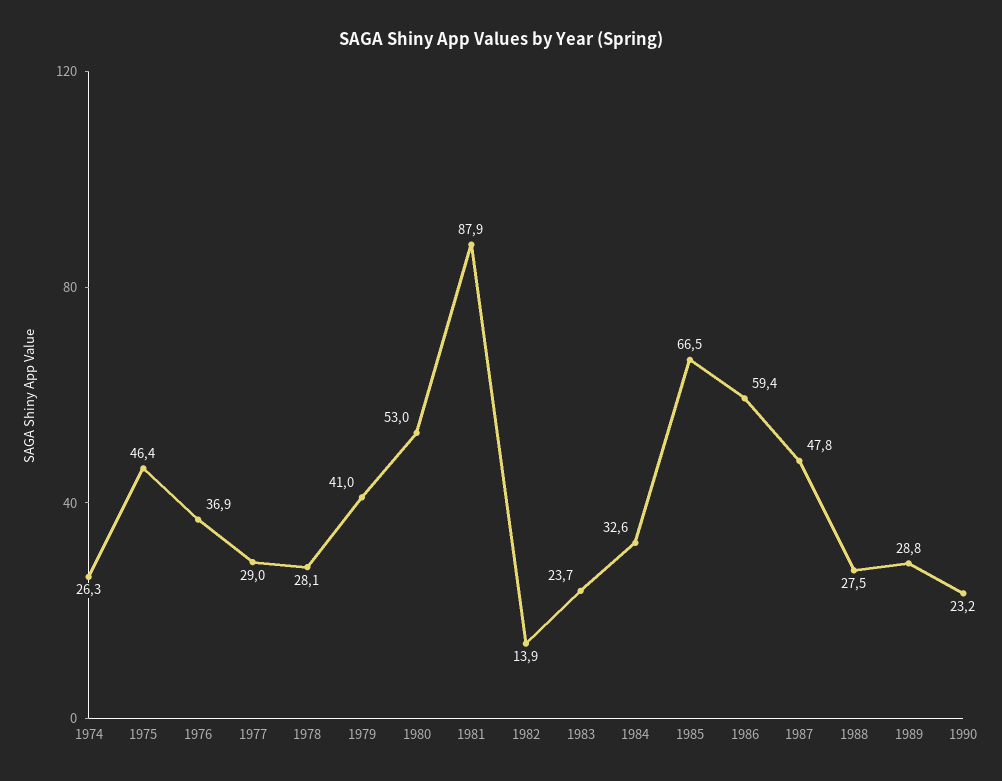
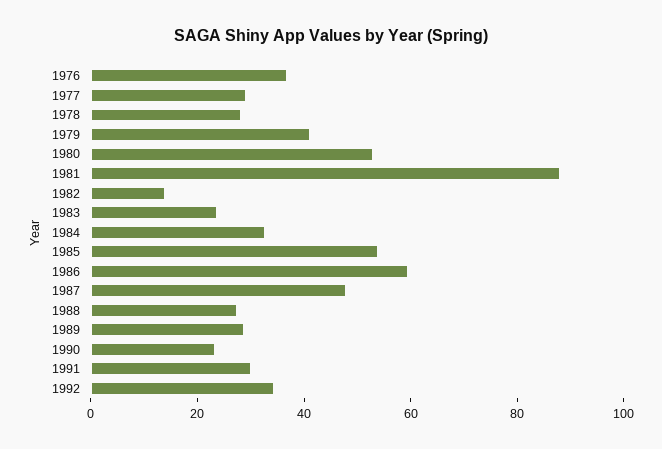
1974: 26.3 -> none
1975: 46.4 -> none
1985: 66.5 -> 55
1991: none -> 30
1992: none -> 35

